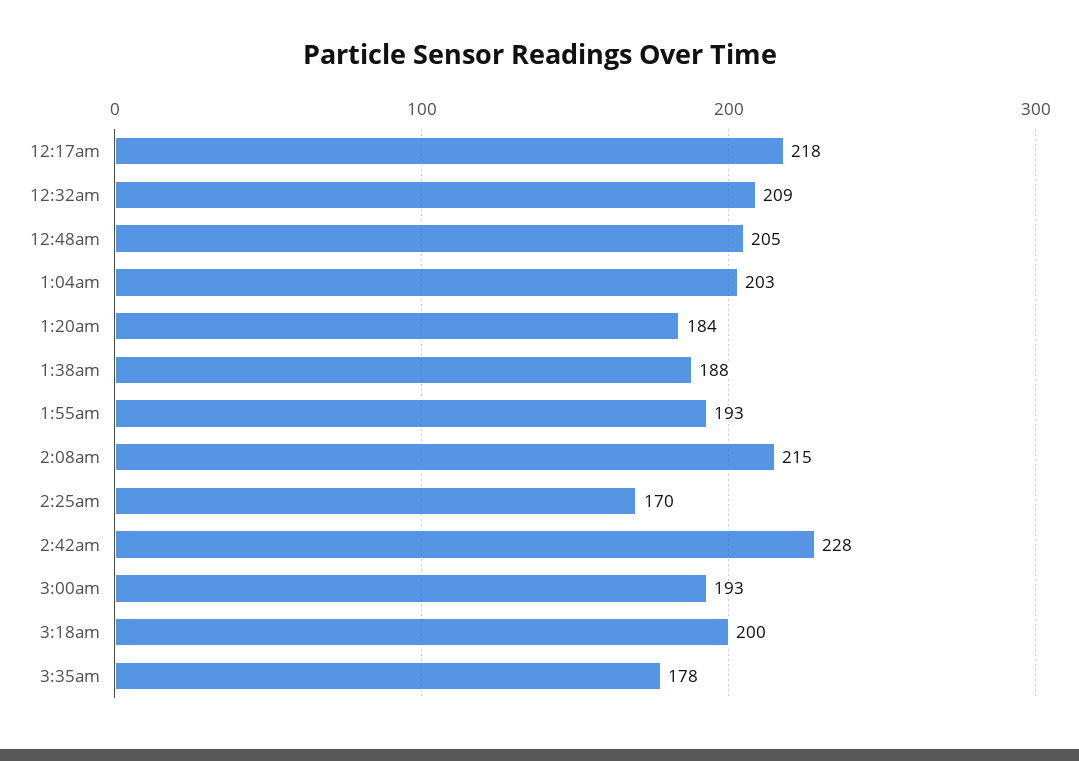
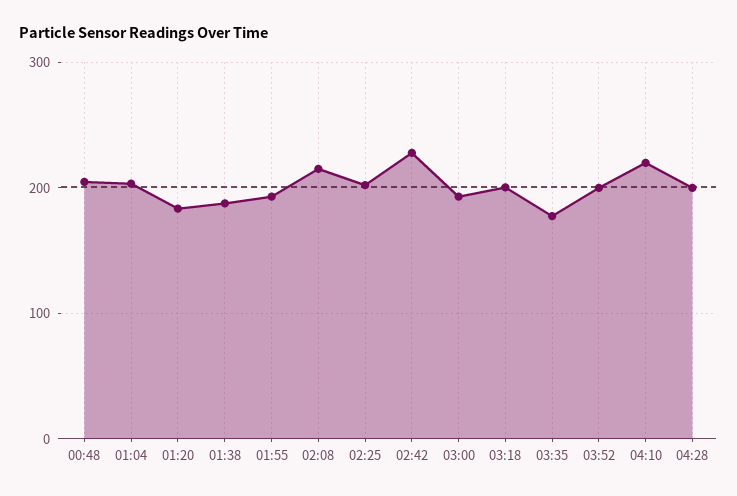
12:17am: 218 -> none
12:32am: 209 -> none
2:25am: 170 -> 200
03:52: none -> 200
04:10: none -> 220
04:28: none -> 200

